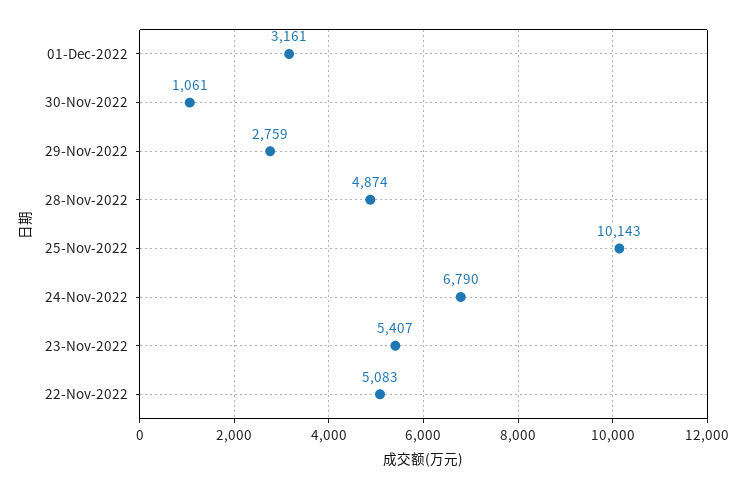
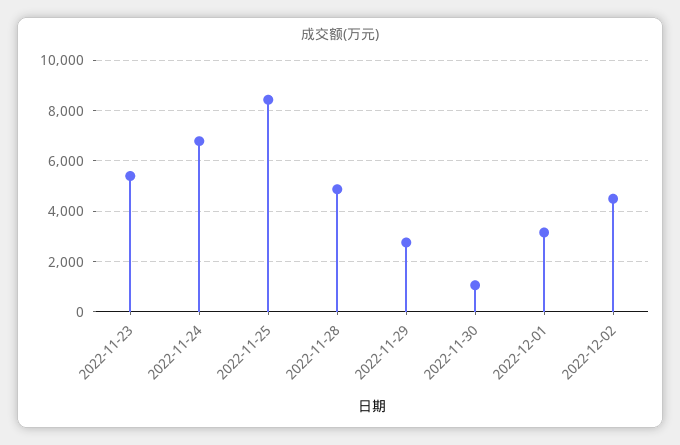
25-Nov-2022: 10143 -> 8500
22-Nov-2022: 5083 -> none
2022-12-02: none -> 4500

